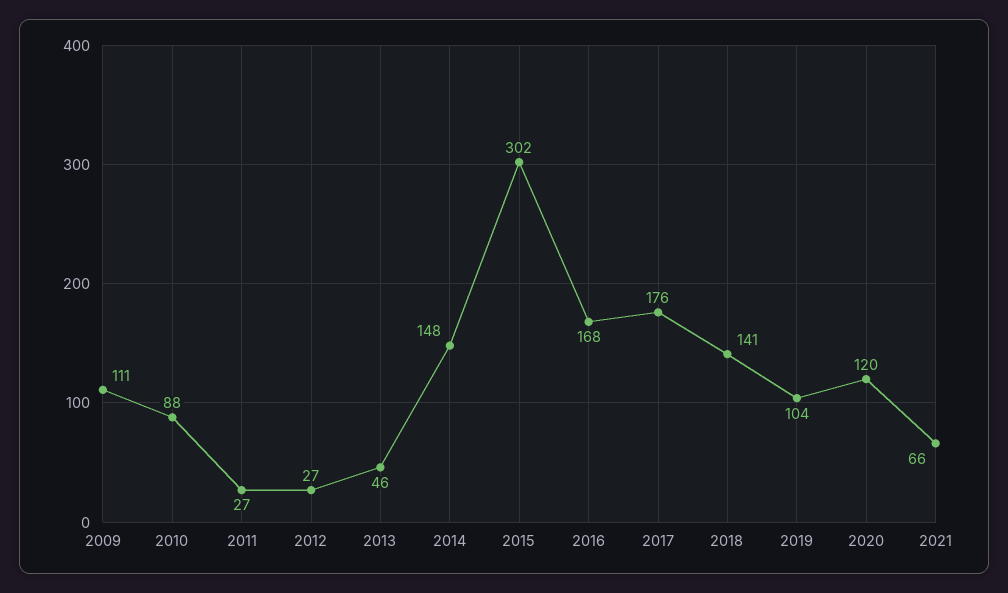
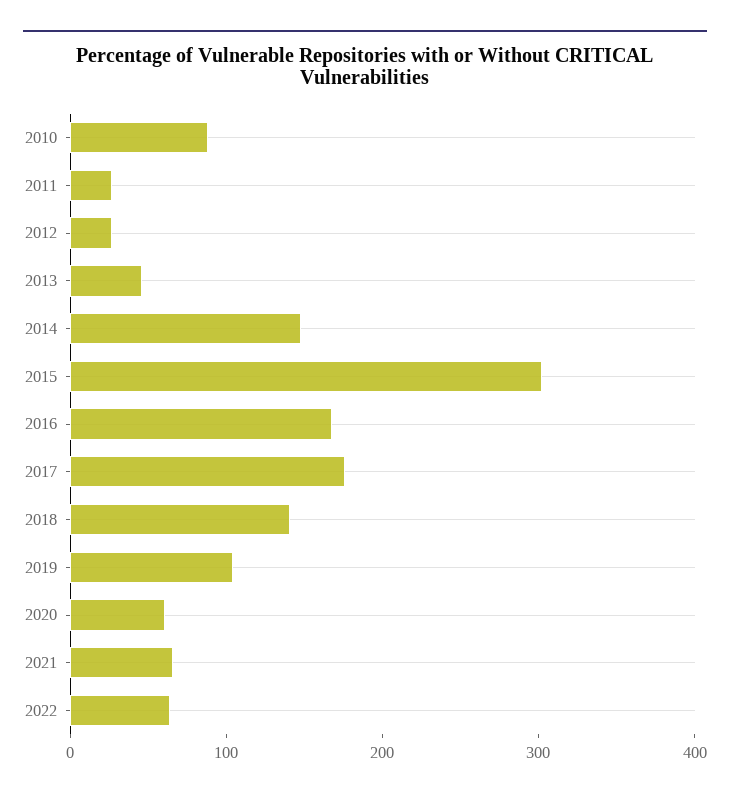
2009: 111 -> none
2020: 120 -> 60
2022: none -> 60

